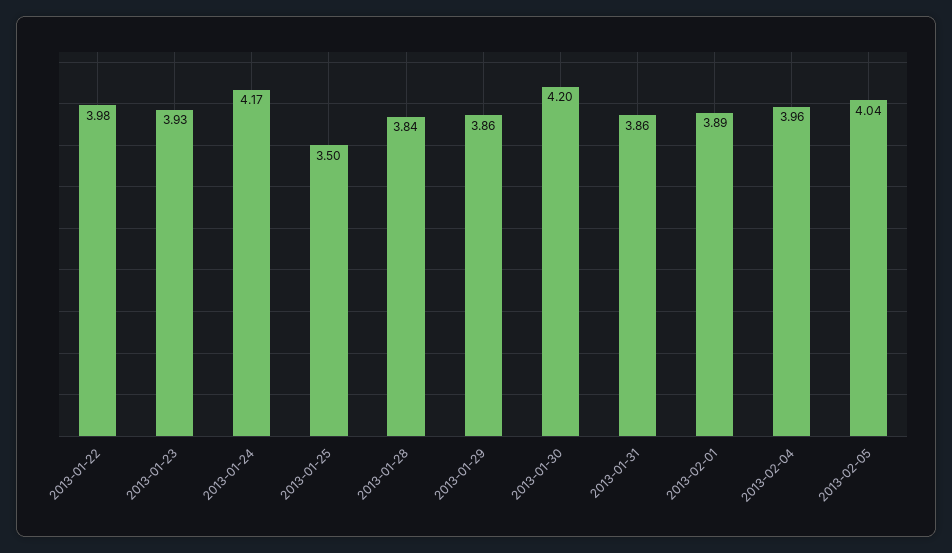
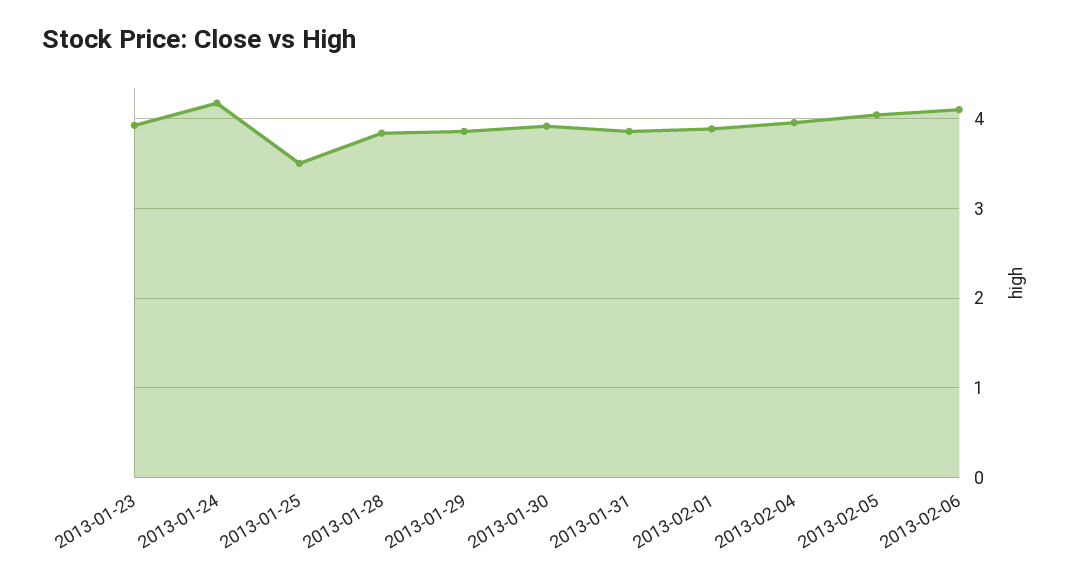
2013-01-22: 3.98 -> none
2013-01-30: 4.2 -> 3.9
2013-02-06: none -> 4.1

